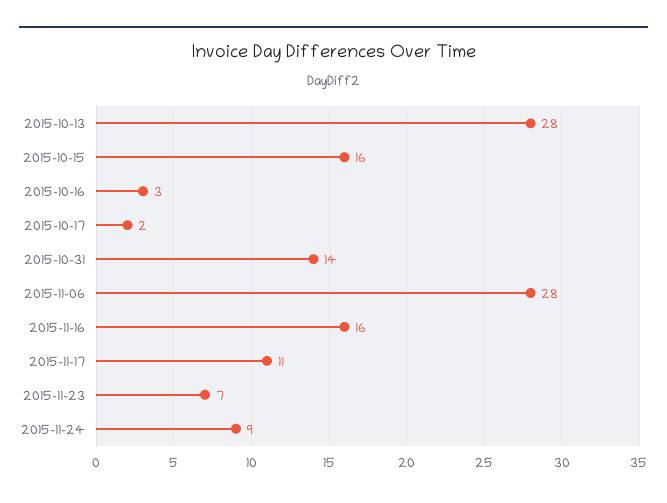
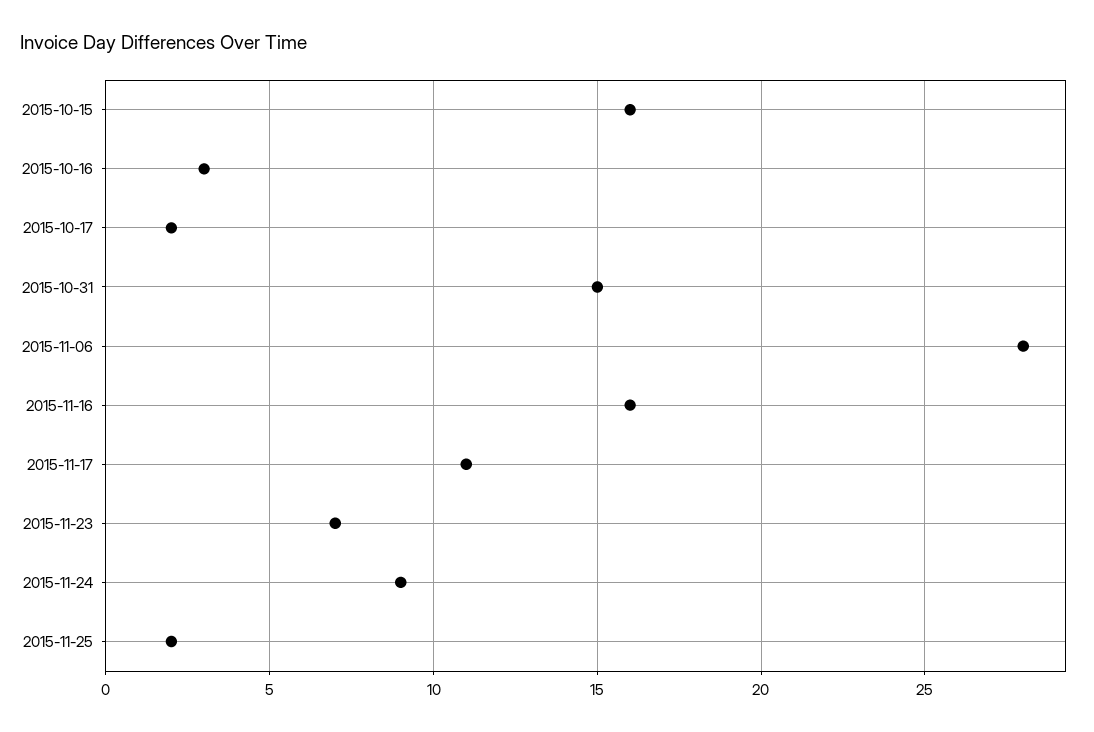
2015-10-13: 28 -> none
2015-10-31: 14 -> 15
2015-11-25: none -> 2

